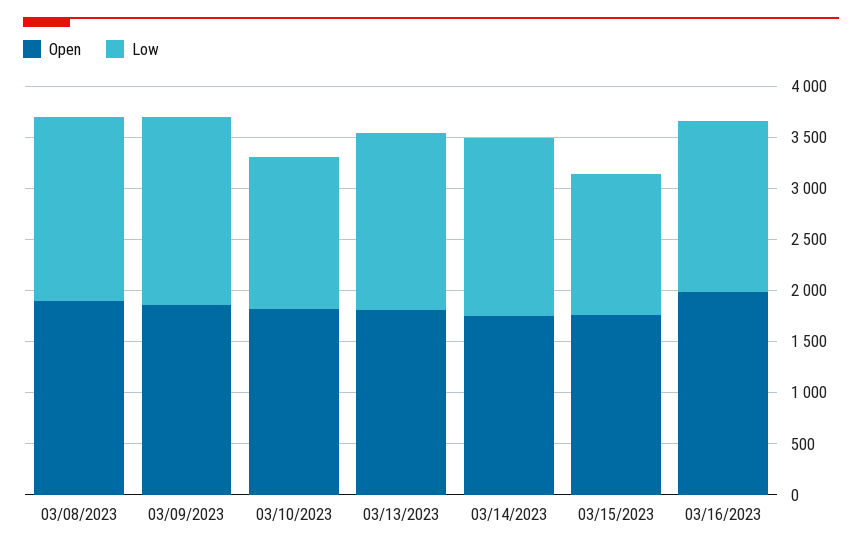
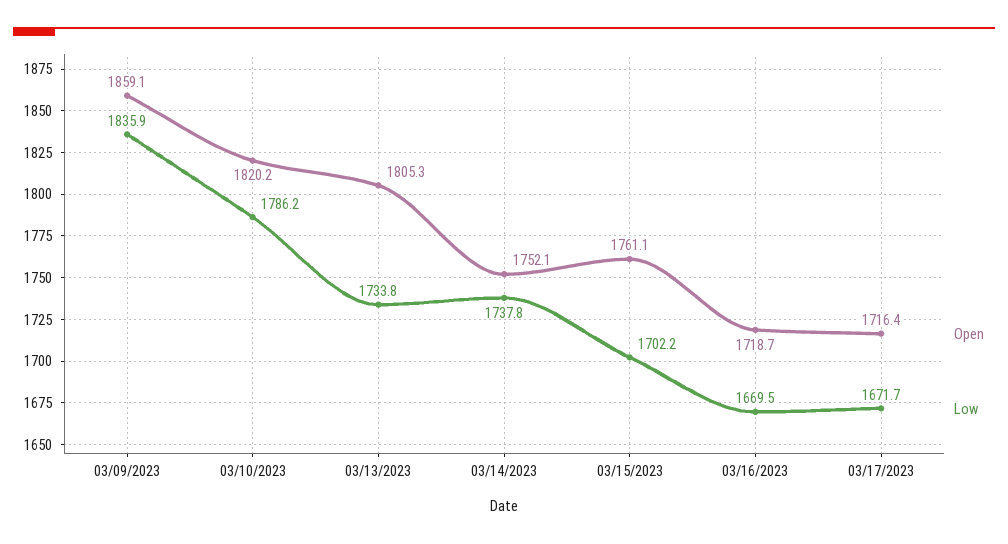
Open, 03/08/2023: 1900 -> none
Low, 03/08/2023: 1800 -> none
Low, 03/10/2023: 1500 -> 1786.2
Low, 03/15/2023: 1400 -> 1702.2
Open, 03/16/2023: 2000 -> 1718.7
Open, 03/17/2023: none -> 1716.4
Low, 03/17/2023: none -> 1671.7

